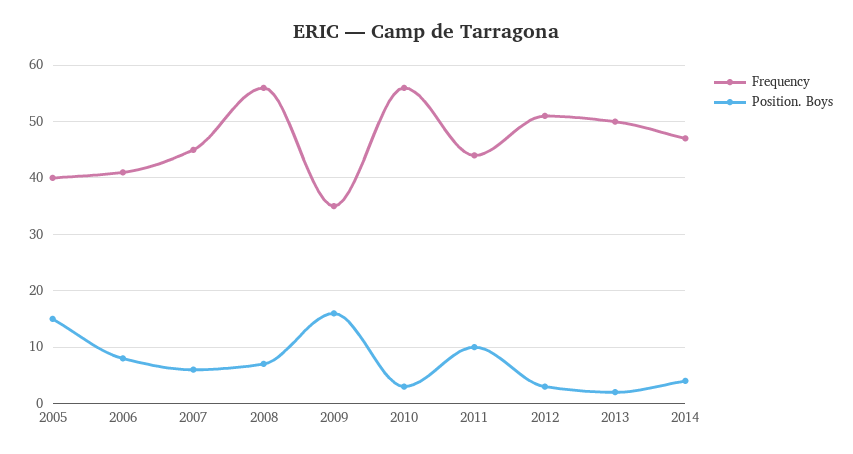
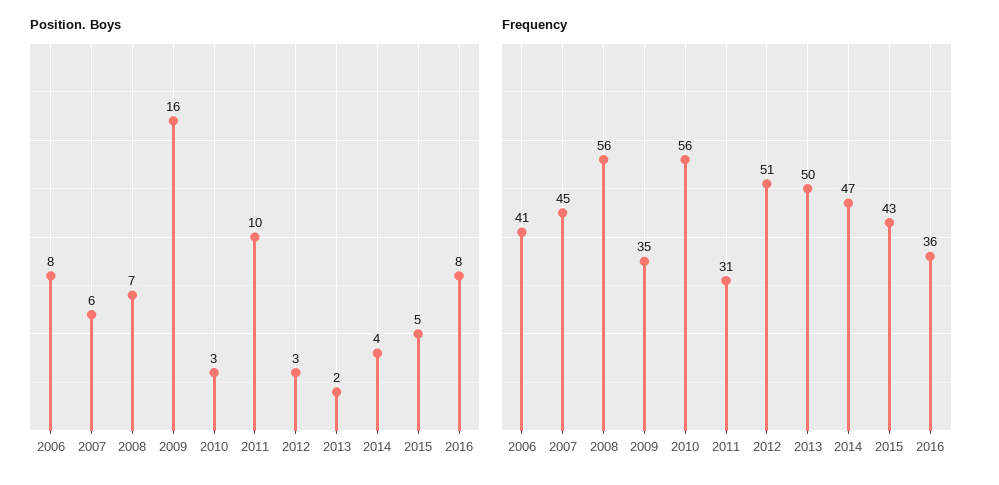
Frequency, 2005: 40 -> none
Position. Boys, 2005: 15 -> none
Frequency, 2011: 45 -> 31
Position. Boys, 2015: none -> 5
Position. Boys, 2016: none -> 8
Frequency, 2015: none -> 43
Frequency, 2016: none -> 36

